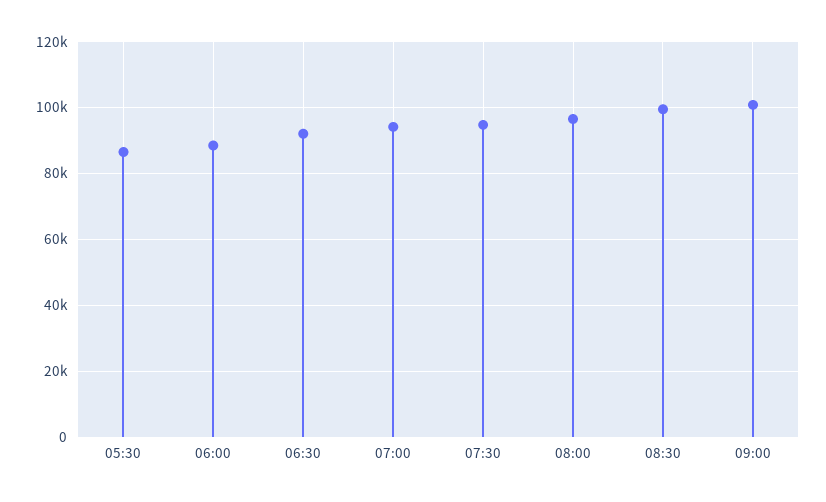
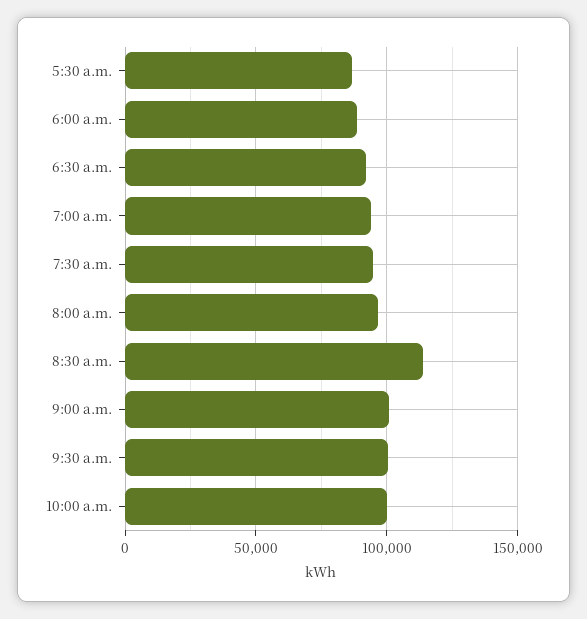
08:30: 100000 -> 115000
9:30 a.m.: none -> 100000
10:00 a.m.: none -> 100000

